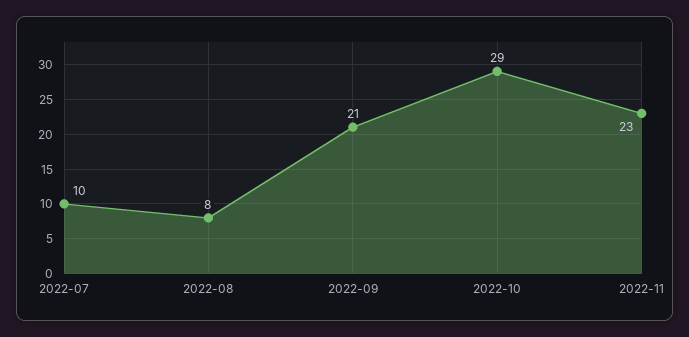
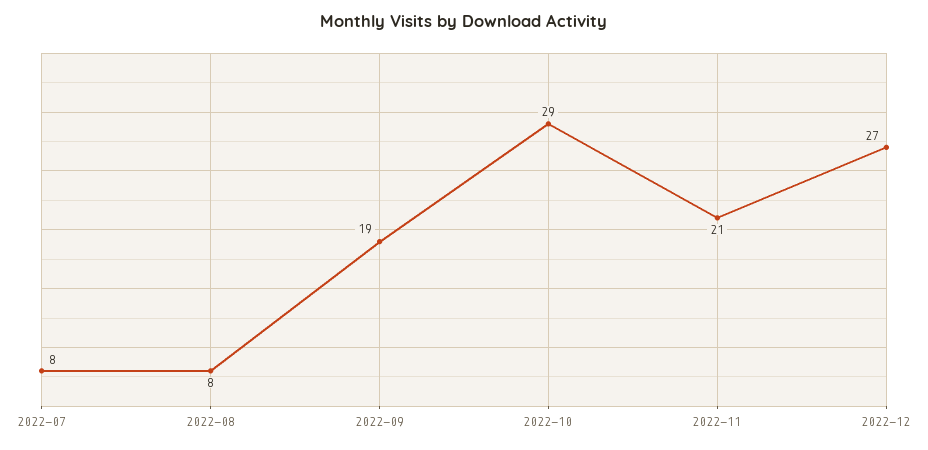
2022-07: 10 -> 8
2022-09: 21 -> 19
2022-11: 23 -> 21
2022-12: none -> 27

